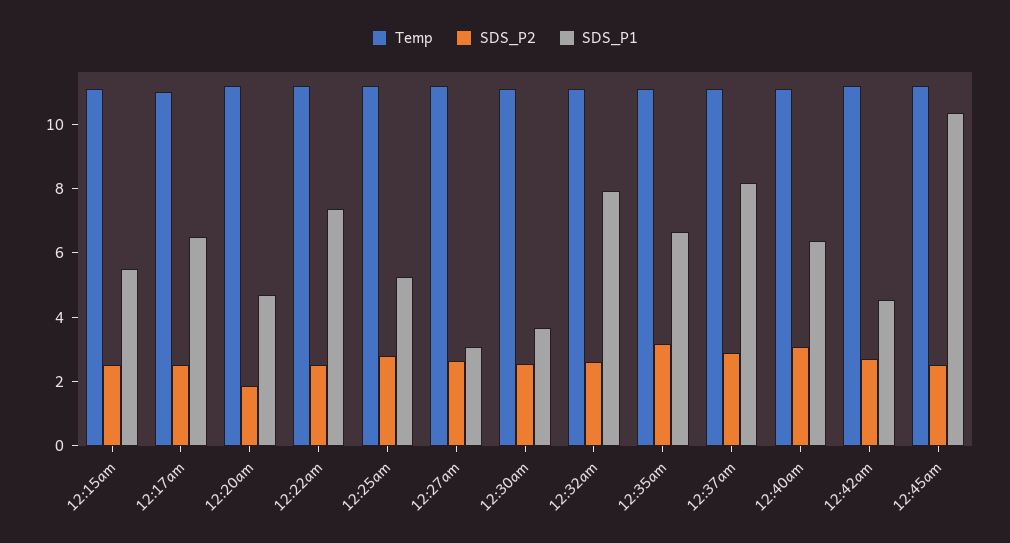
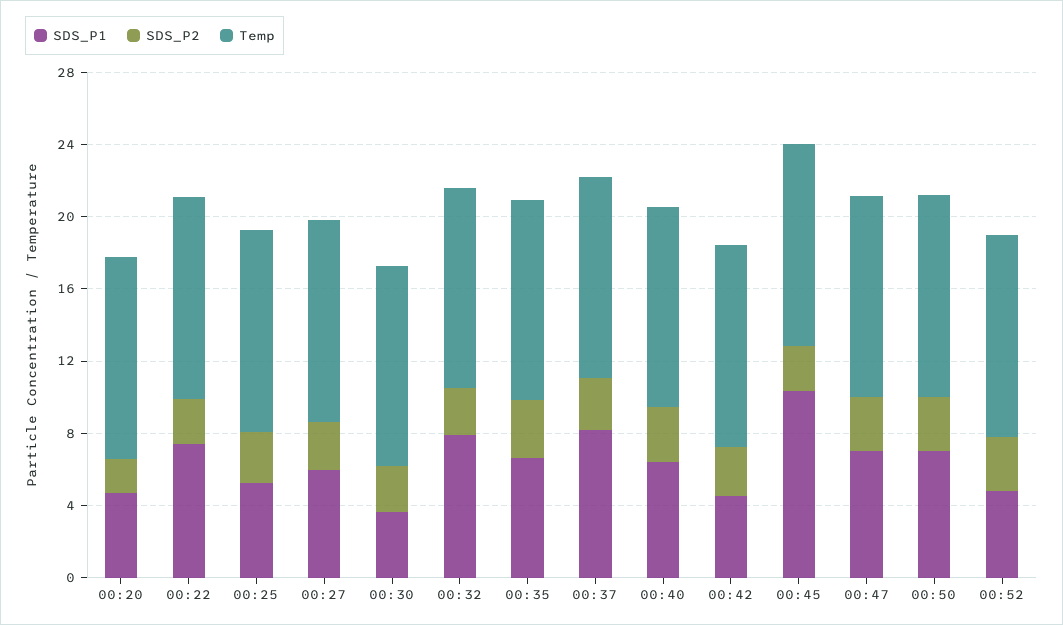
Temp, 12:15am: 11 -> none
SDS_P2, 12:15am: 2.5 -> none
SDS_P1, 12:15am: 5.5 -> none
Temp, 12:17am: 11 -> none
SDS_P2, 12:17am: 2.5 -> none
SDS_P1, 12:17am: 6.5 -> none
SDS_P1, 12:27am: 3 -> 6
SDS_P1, 00:47: none -> 7
SDS_P2, 00:47: none -> 3
Temp, 00:47: none -> 11
SDS_P1, 00:50: none -> 7
SDS_P2, 00:50: none -> 3
Temp, 00:50: none -> 11
SDS_P1, 00:52: none -> 5
SDS_P2, 00:52: none -> 3
Temp, 00:52: none -> 11

